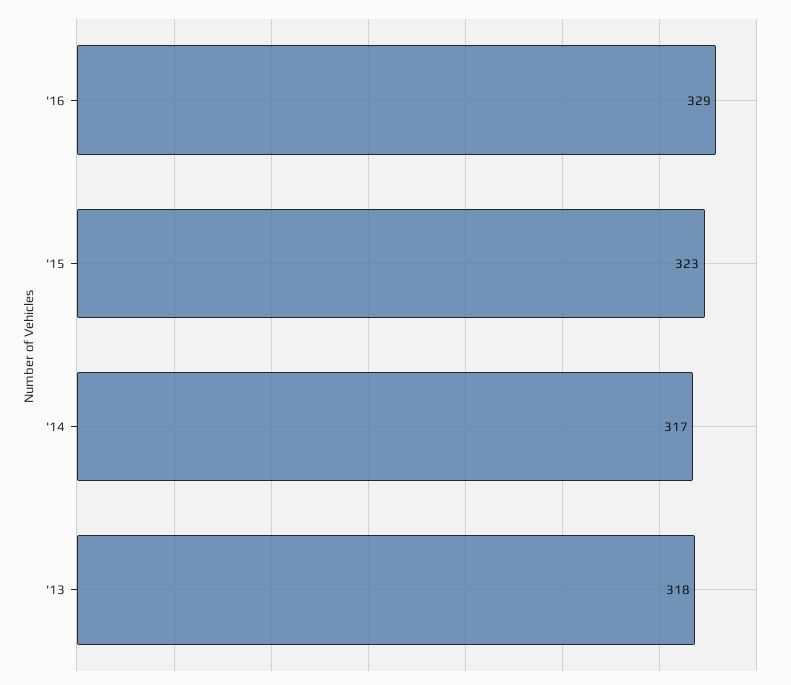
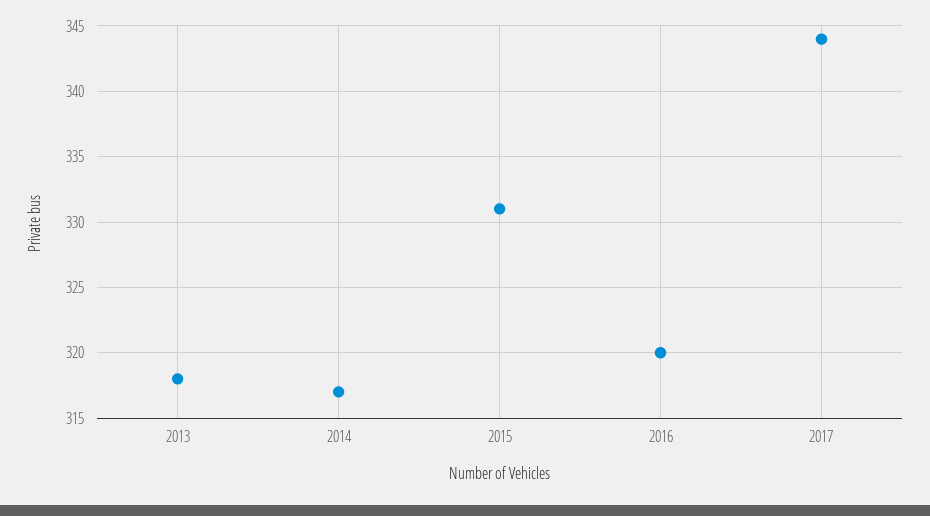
'16: 329 -> 320
'15: 323 -> 331
2017: none -> 344

